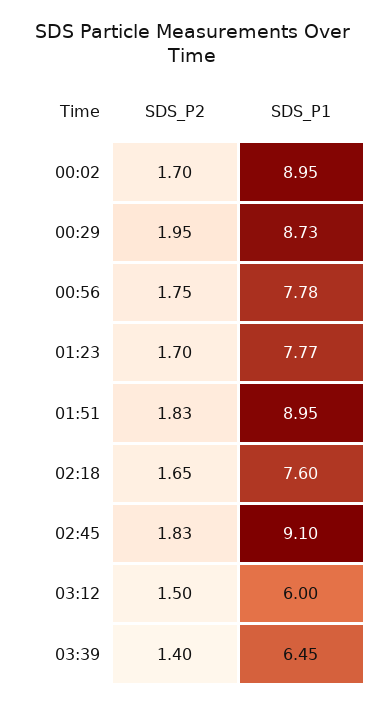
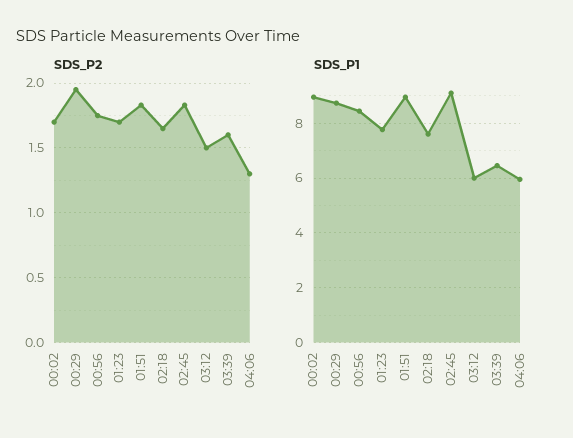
SDS_P1, 00:56: 7.78 -> 8.5
SDS_P2, 03:39: 1.4 -> 1.6
SDS_P2, 04:06: none -> 1.3
SDS_P1, 04:06: none -> 6

